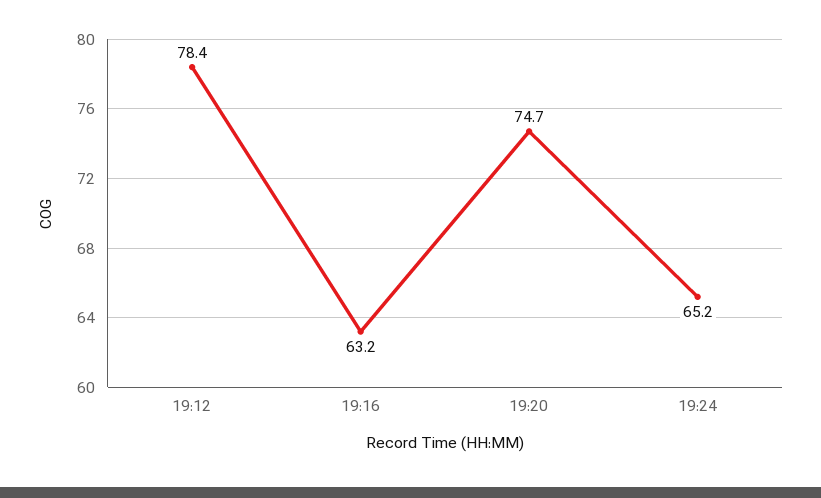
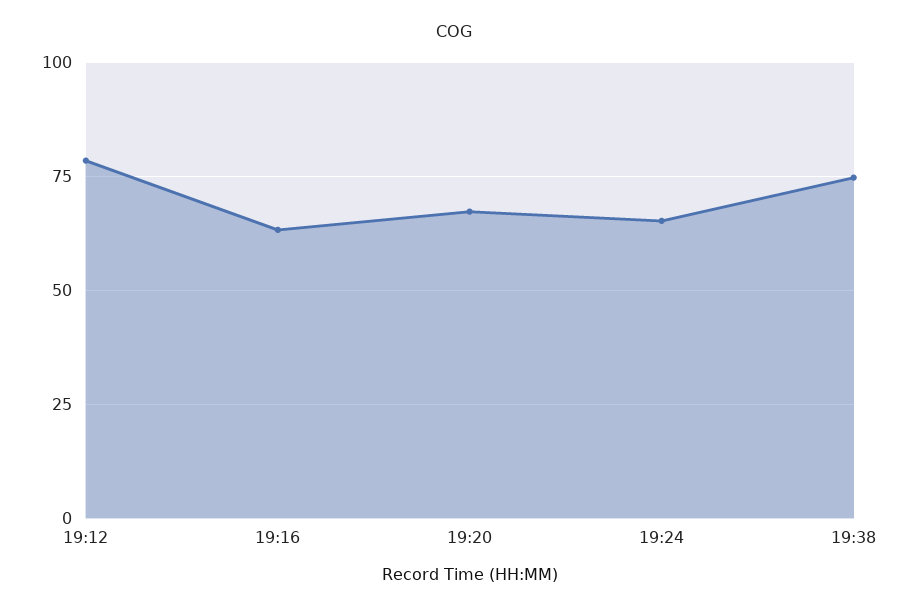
19:20: 74.7 -> 67.5
19:38: none -> 75

